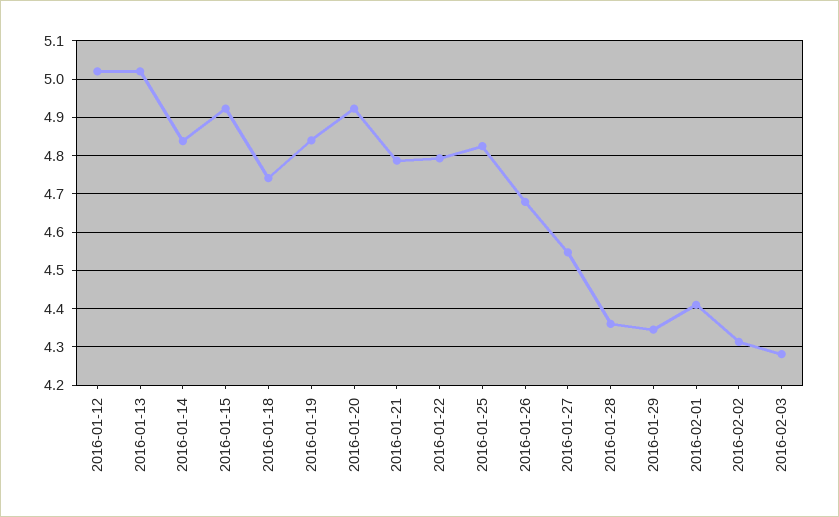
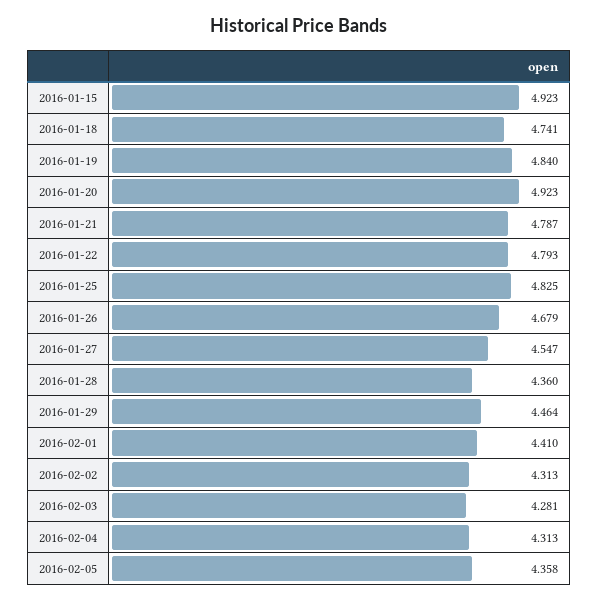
2016-01-12: 5.02 -> none
2016-01-13: 5.02 -> none
2016-01-14: 4.84 -> none
2016-01-29: 4.34 -> 4.464
2016-02-04: none -> 4.313
2016-02-05: none -> 4.358

